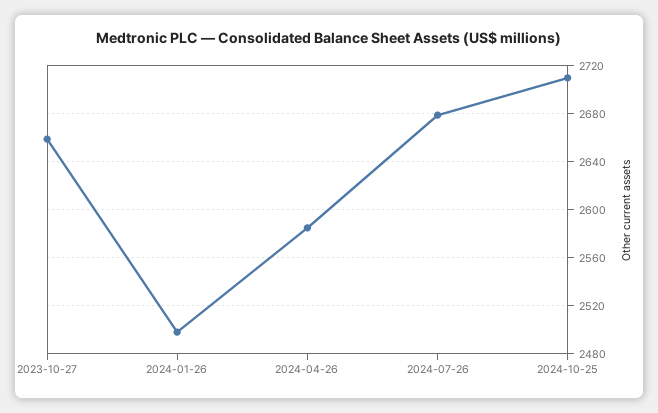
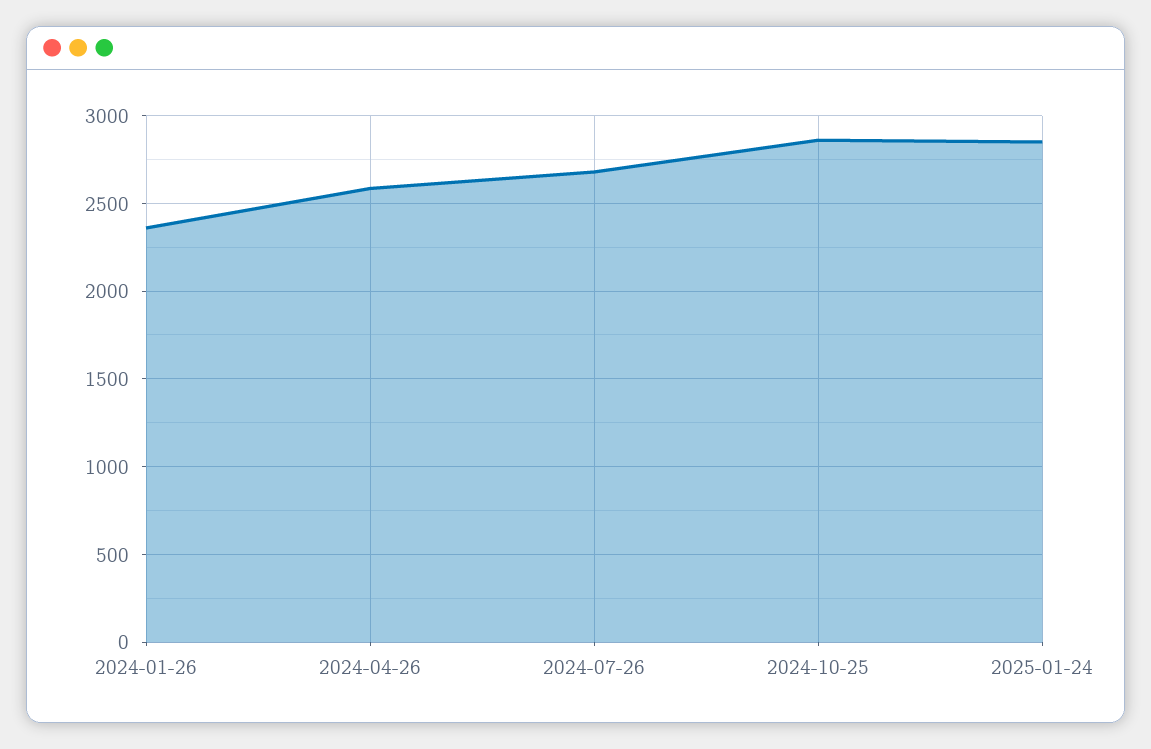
2023-10-27: 2660 -> none
2024-01-26: 2500 -> 2350
2024-10-25: 2710 -> 2850
2025-01-24: none -> 2850

